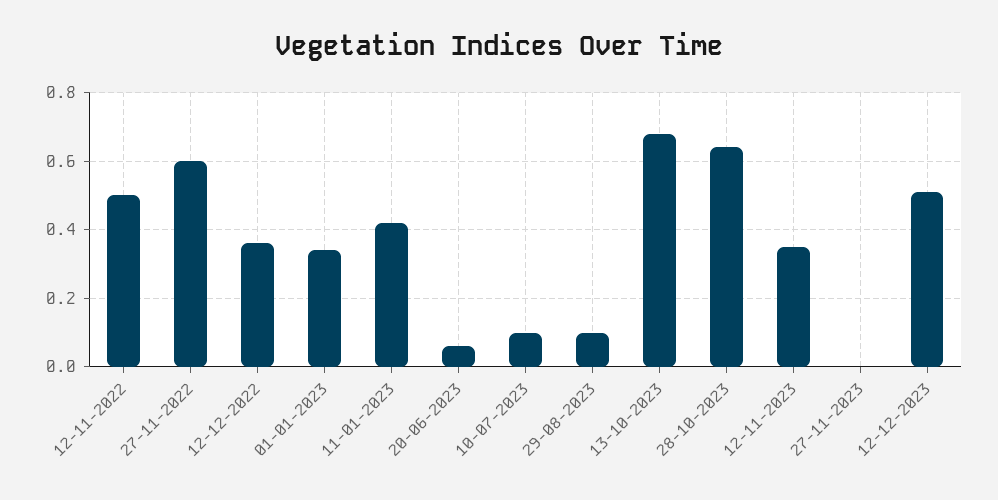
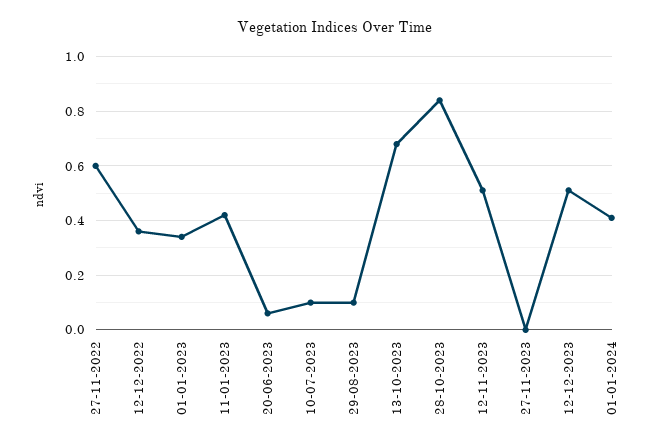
12-11-2022: 0.5 -> none
28-10-2023: 0.65 -> 0.85
12-11-2023: 0.35 -> 0.5
01-01-2024: none -> 0.4

